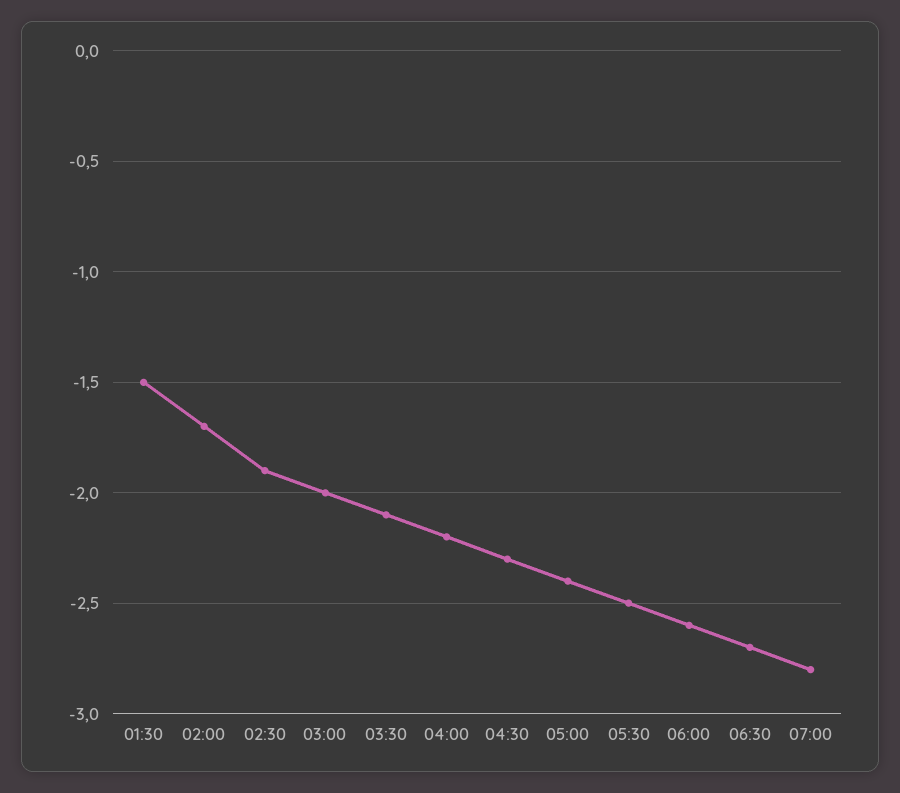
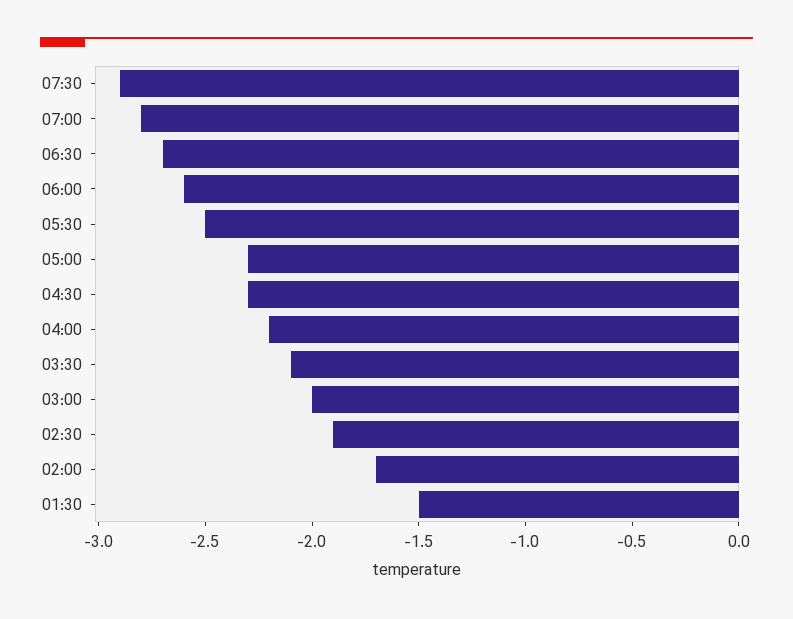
05:00: -2.4 -> -2.3
07:30: none -> -2.9

